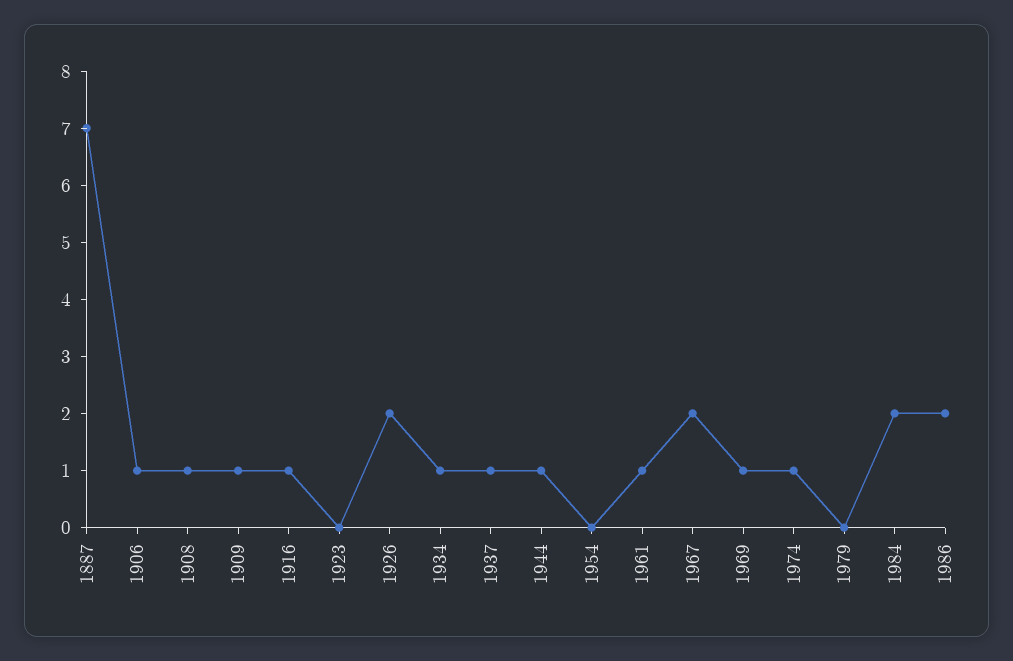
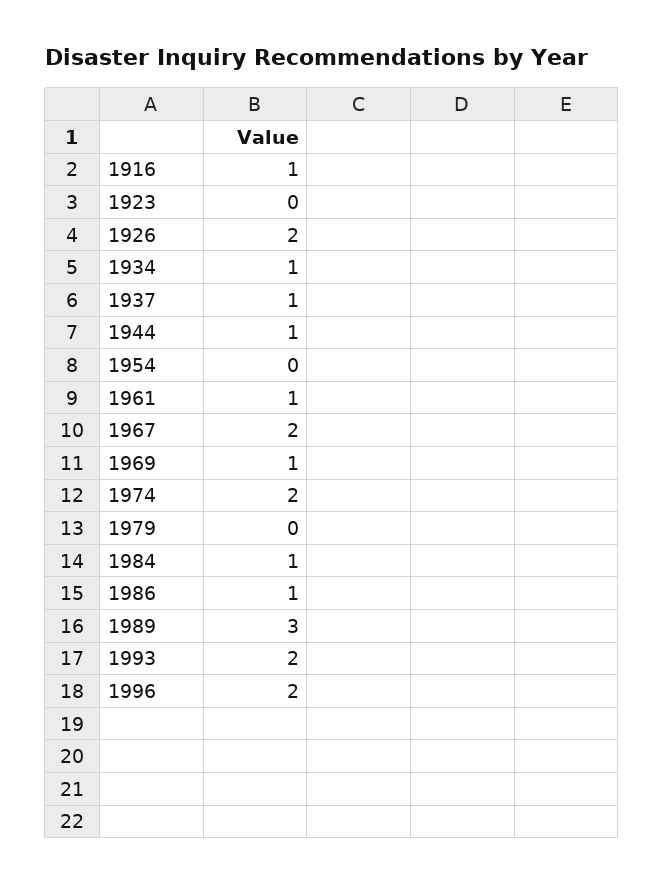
1887: 7 -> none
1906: 1 -> none
1908: 1 -> none
1909: 1 -> none
1974: 1 -> 2
1984: 2 -> 1
1986: 2 -> 1
1989: none -> 3
1993: none -> 2
1996: none -> 2

